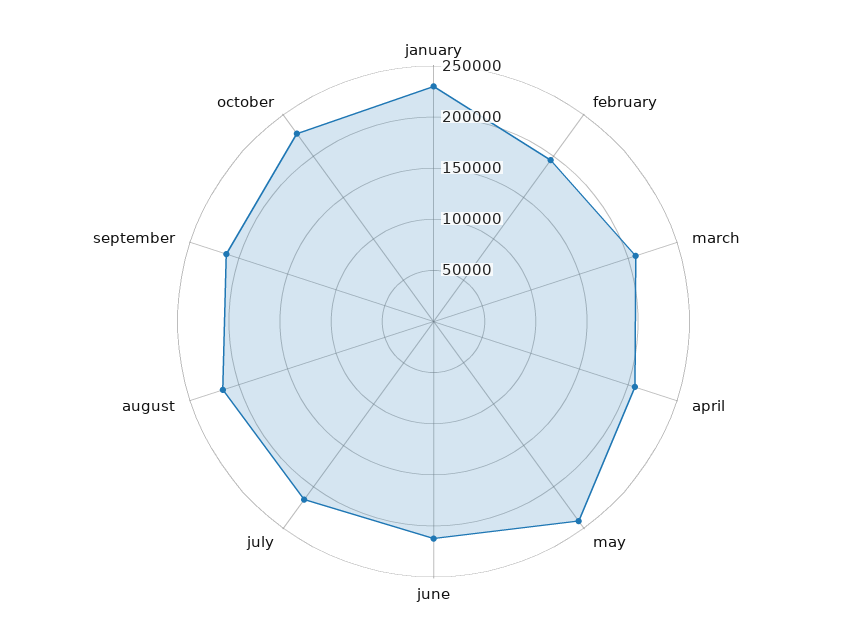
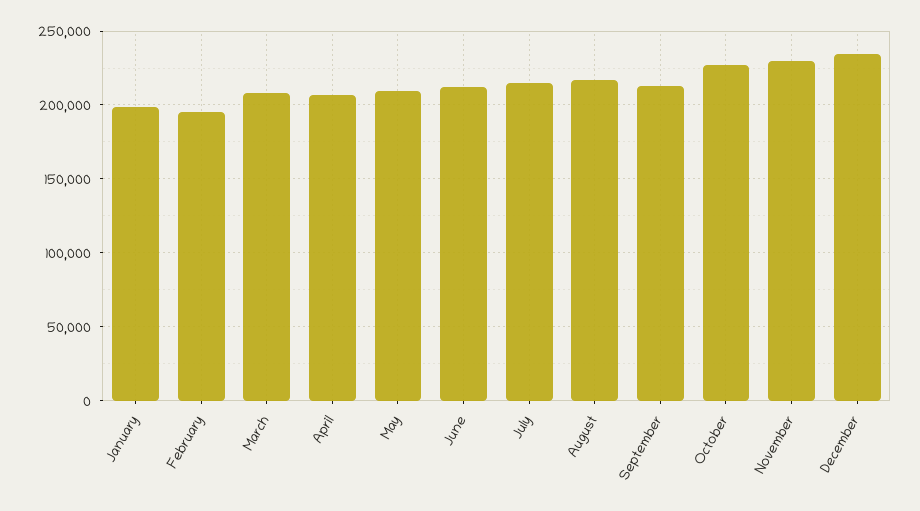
january: 230000 -> 200000
may: 240000 -> 210000
November: none -> 230000
December: none -> 235000

